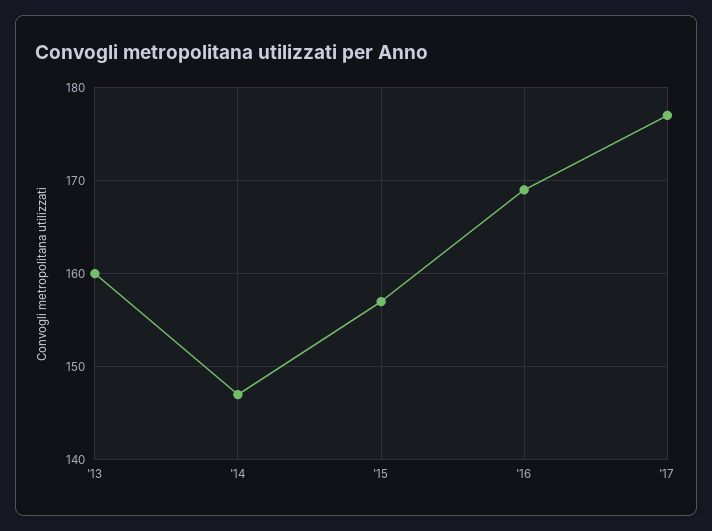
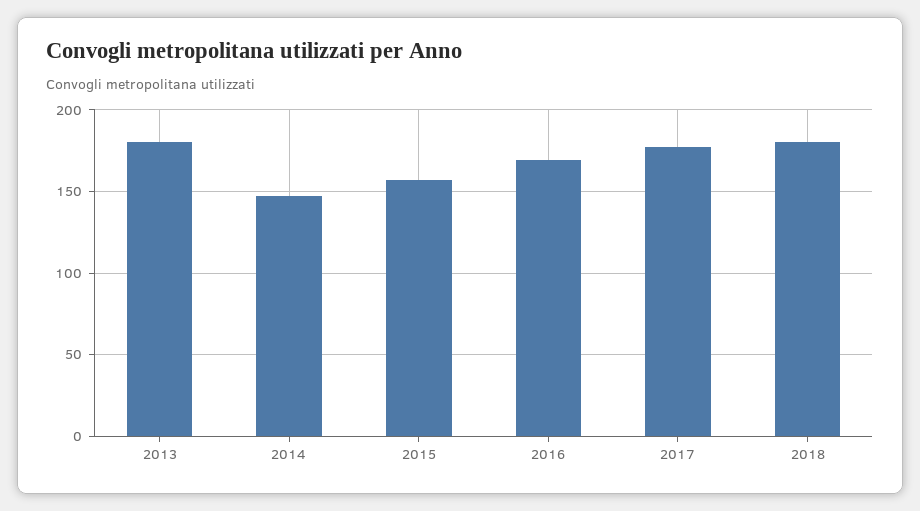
'13: 160 -> 180
2018: none -> 180

